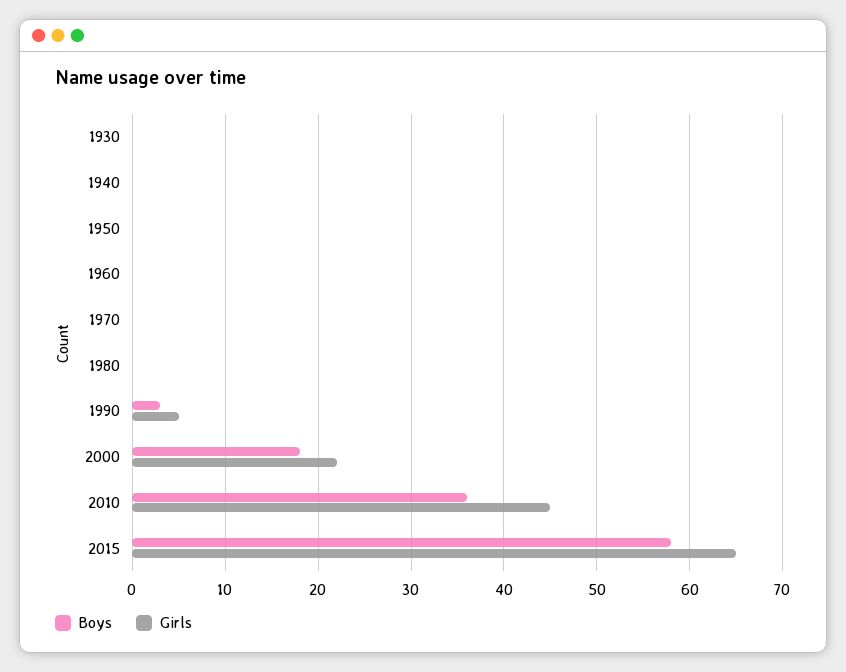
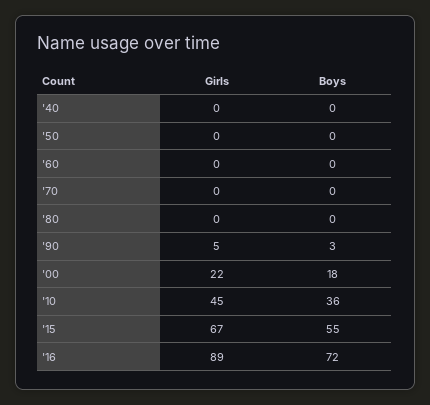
Boys, 1930: 0 -> none
Girls, 1930: 0 -> none
Boys, 2015: 58 -> 55
Girls, 2015: 65 -> 67
Girls, '16: none -> 89
Boys, '16: none -> 72

